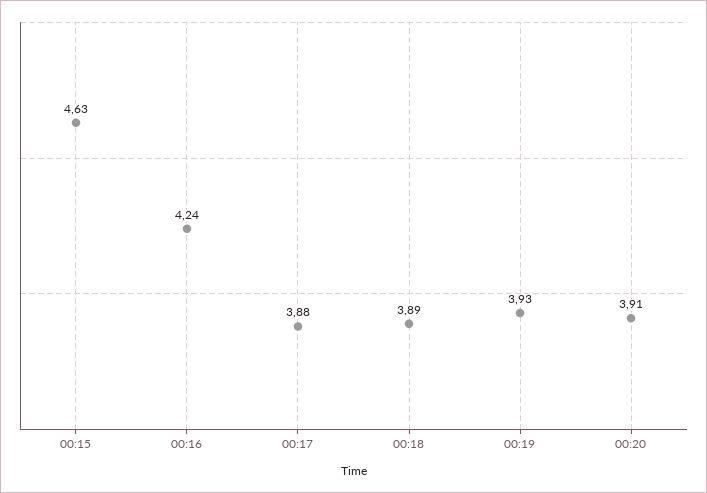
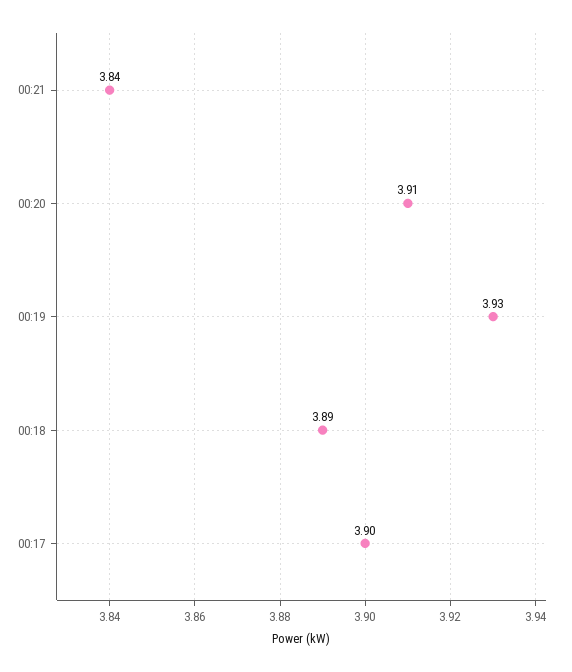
00:15: 4.63 -> none
00:16: 4.24 -> none
00:17: 3.88 -> 3.9
00:21: none -> 3.84

